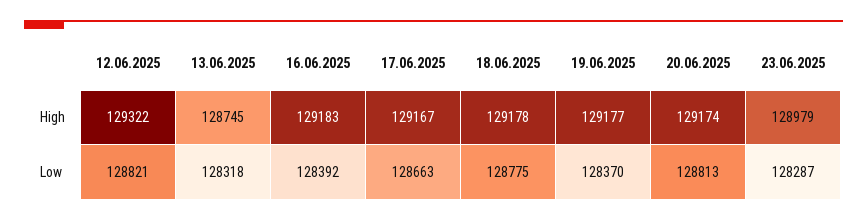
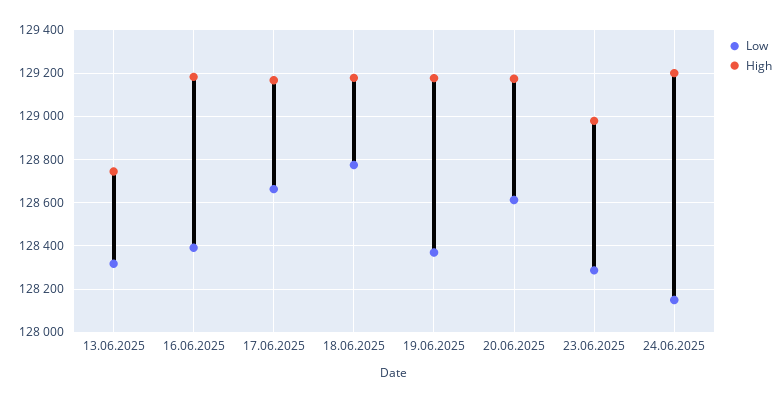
High, 12.06.2025: 129322 -> none
Low, 12.06.2025: 128821 -> none
Low, 20.06.2025: 128813 -> 128600
Low, 24.06.2025: none -> 128150
High, 24.06.2025: none -> 129200

